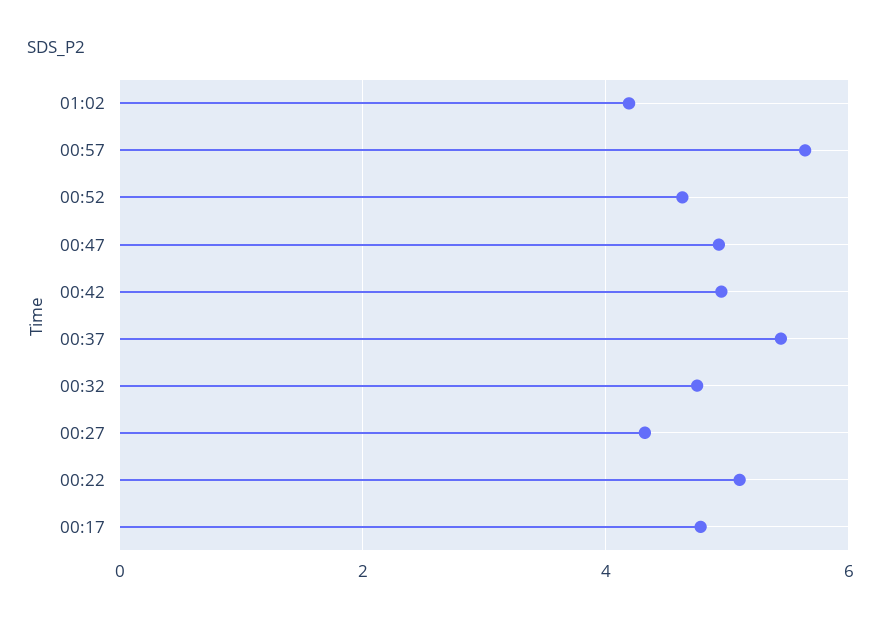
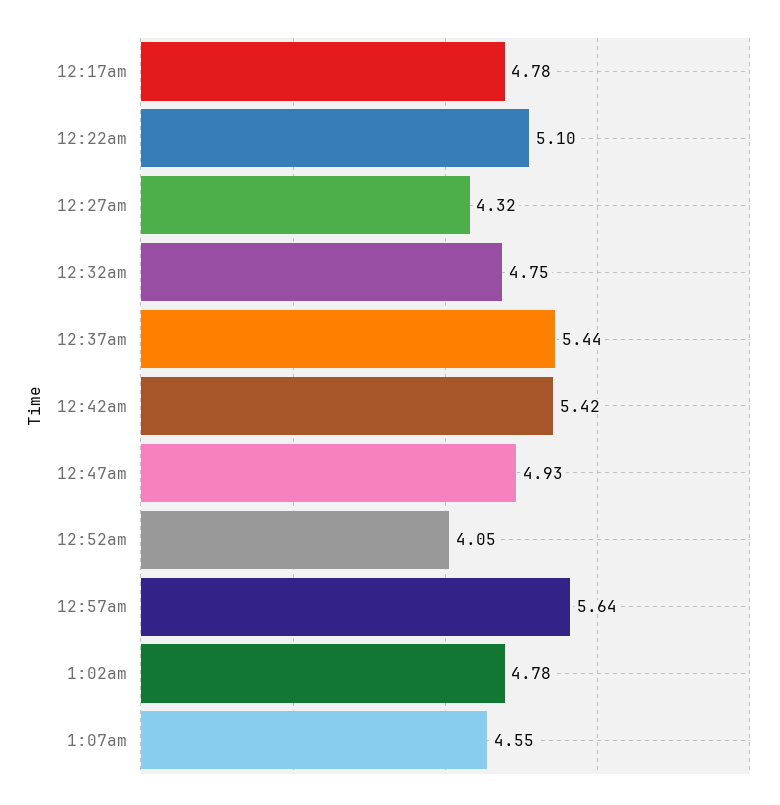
01:02: 4.2 -> 4.78
00:52: 4.6 -> 4.05
00:42: 5 -> 5.42
1:07am: none -> 4.55

